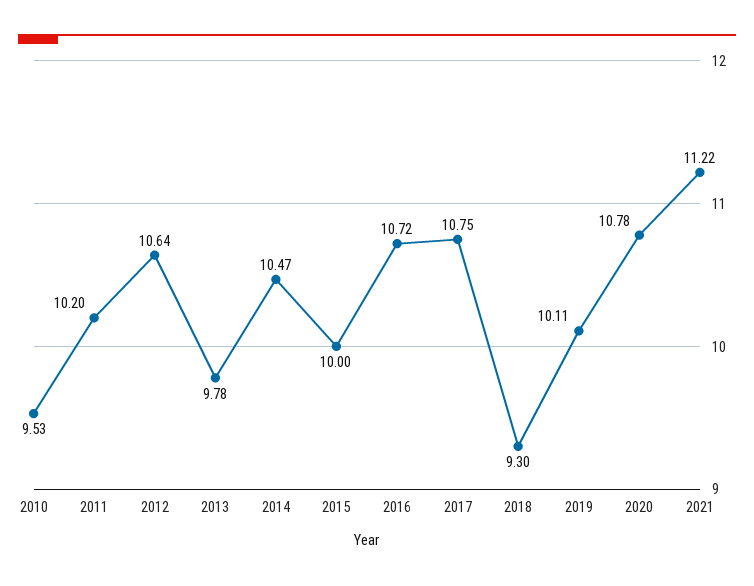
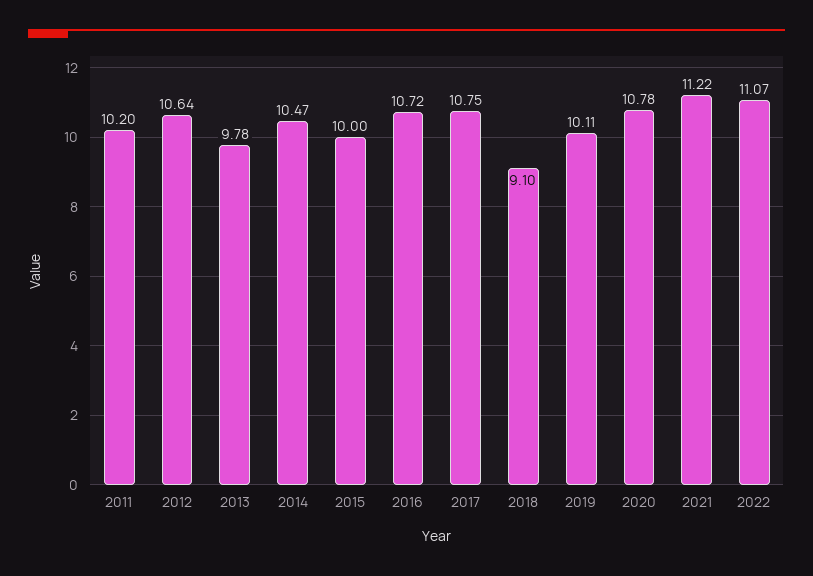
2010: 9.53 -> none
2018: 9.3 -> 9.1
2022: none -> 11.07

